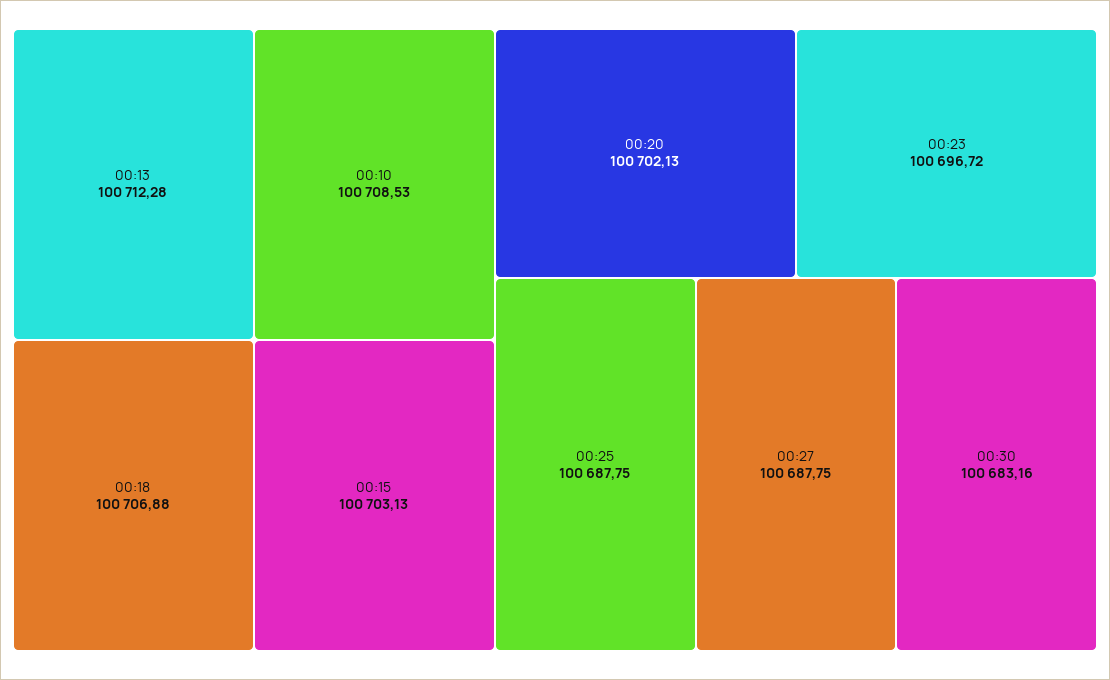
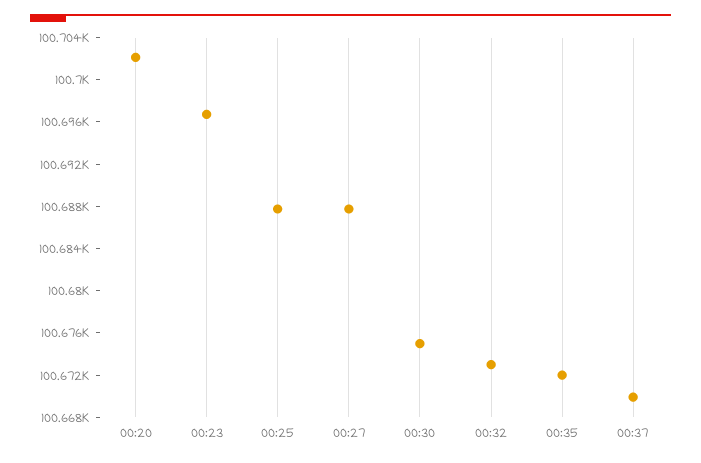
00:13: 100712.28 -> none
00:10: 100708.53 -> none
00:18: 100706.88 -> none
00:15: 100703.13 -> none
00:30: 100683.16 -> 100675
00:32: none -> 100673
00:35: none -> 100672
00:37: none -> 100670

